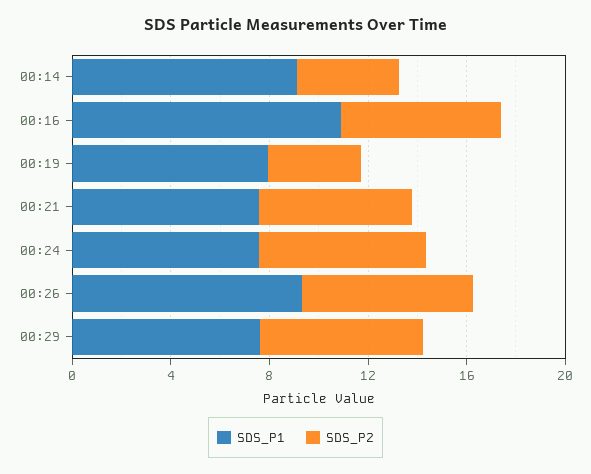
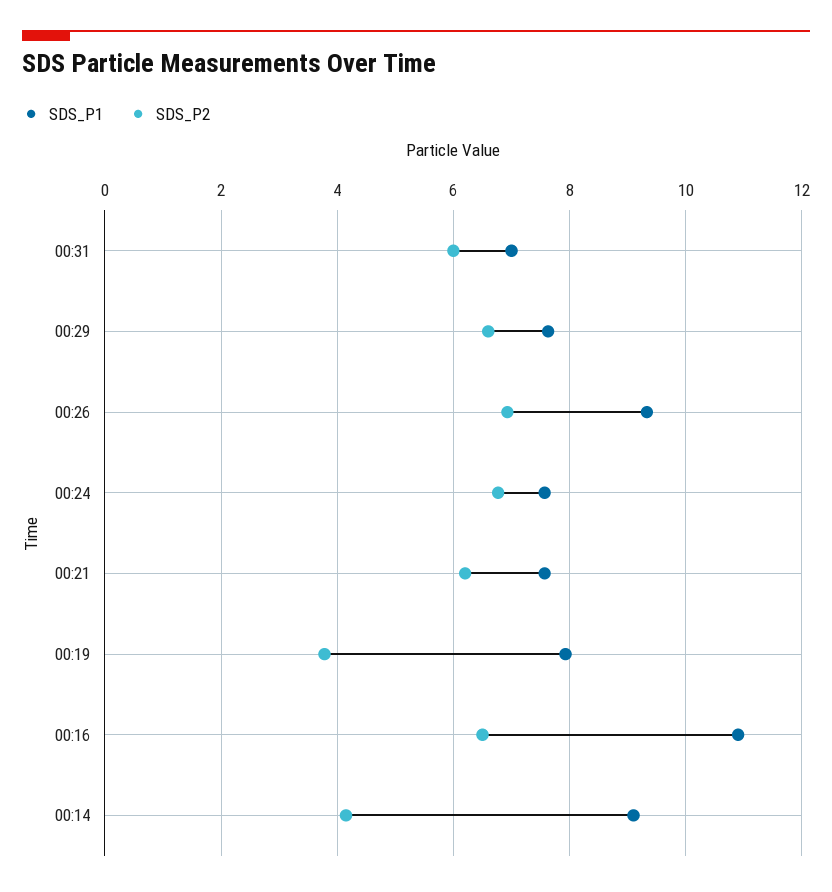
SDS_P1, 00:31: none -> 7
SDS_P2, 00:31: none -> 6

